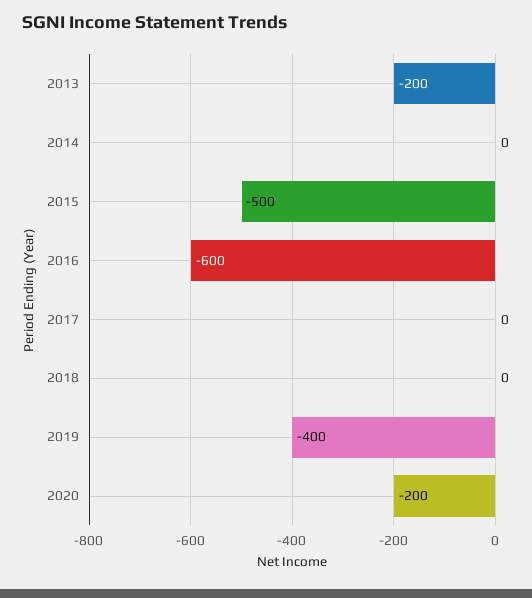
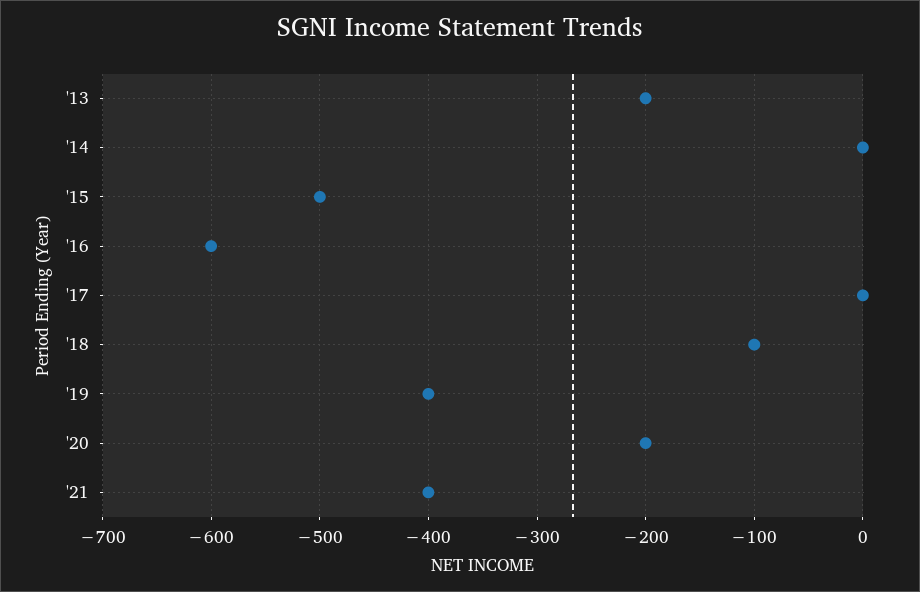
2018: 0 -> -100
'21: none -> -400

